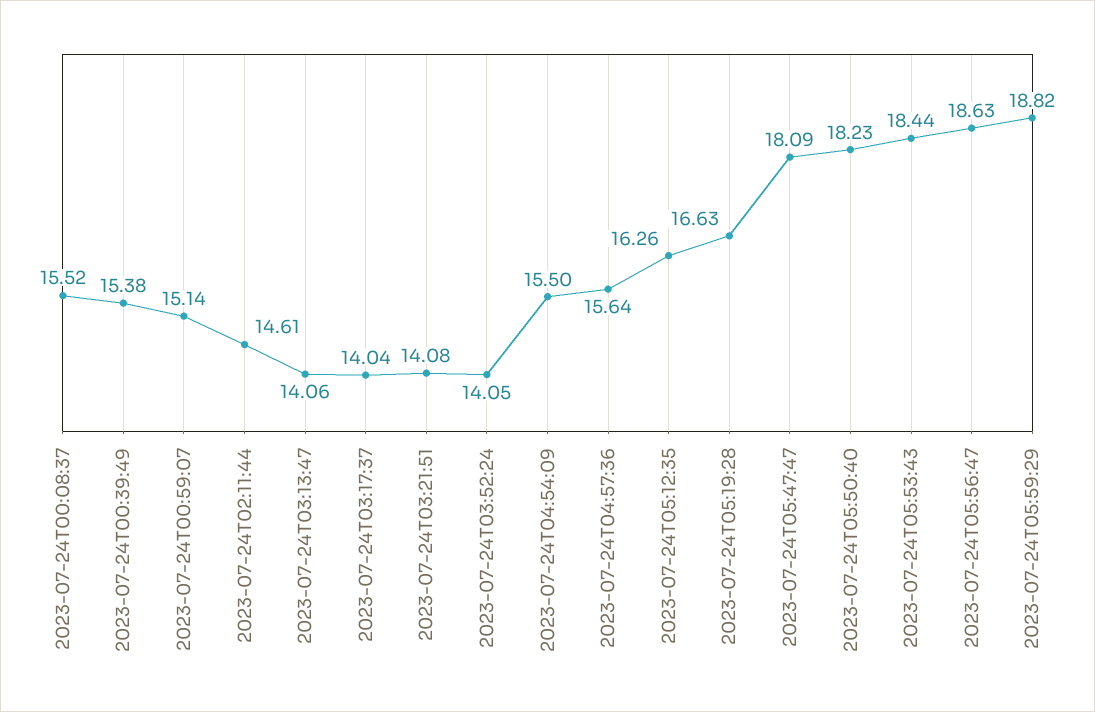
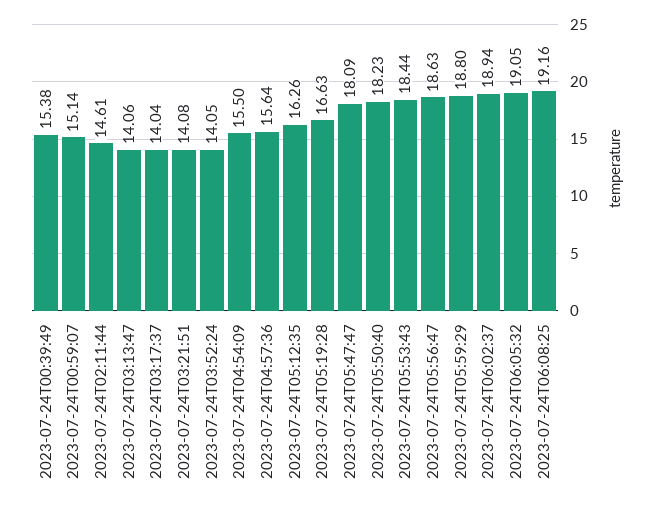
2023-07-24T00:08:37: 15.52 -> none
2023-07-24T05:59:29: 18.82 -> 18.8
2023-07-24T06:02:37: none -> 18.94
2023-07-24T06:05:32: none -> 19.05
2023-07-24T06:08:25: none -> 19.16

